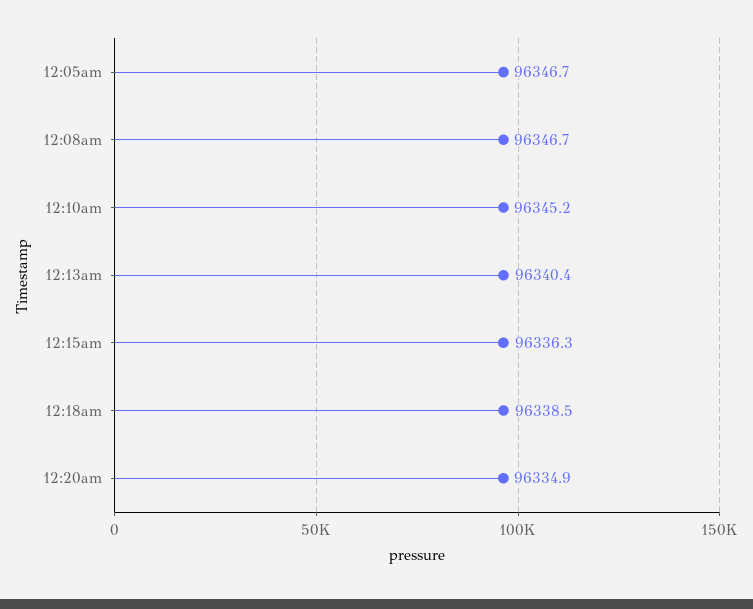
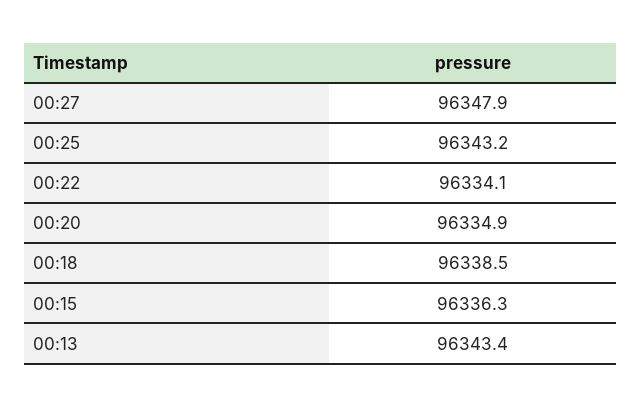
12:05am: 96346.7 -> none
12:08am: 96346.7 -> none
12:10am: 96345.2 -> none
12:13am: 96340.4 -> 96343.4
00:27: none -> 96347.9
00:25: none -> 96343.2
00:22: none -> 96334.1

